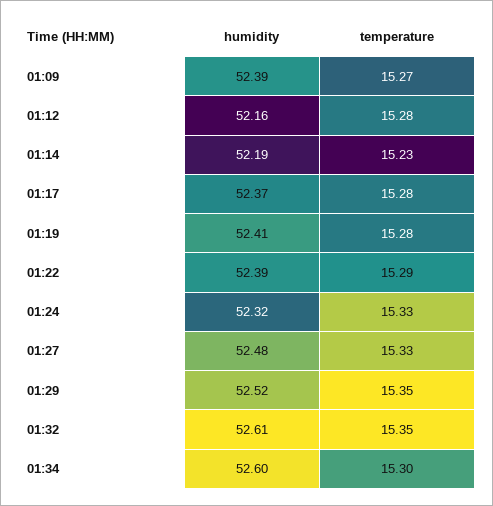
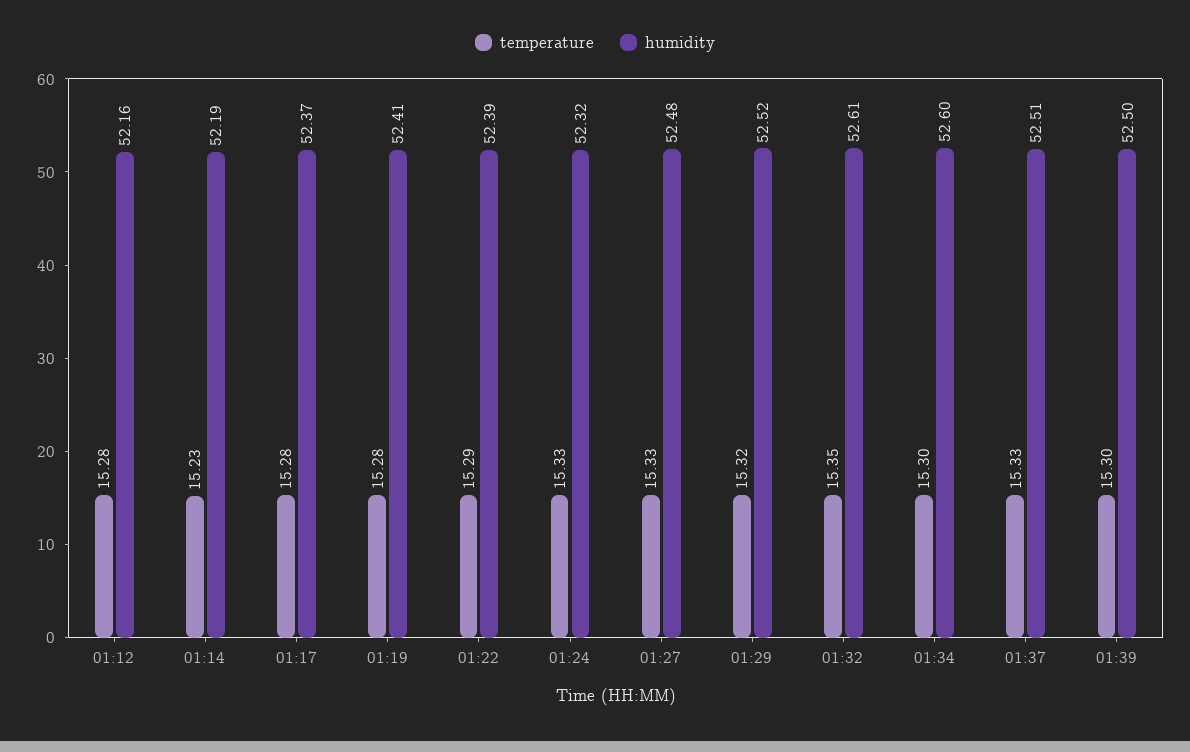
humidity, 01:09: 52.39 -> none
temperature, 01:09: 15.27 -> none
temperature, 01:29: 15.35 -> 15.32
temperature, 01:37: none -> 15.33
humidity, 01:37: none -> 52.51
temperature, 01:39: none -> 15.3
humidity, 01:39: none -> 52.5

